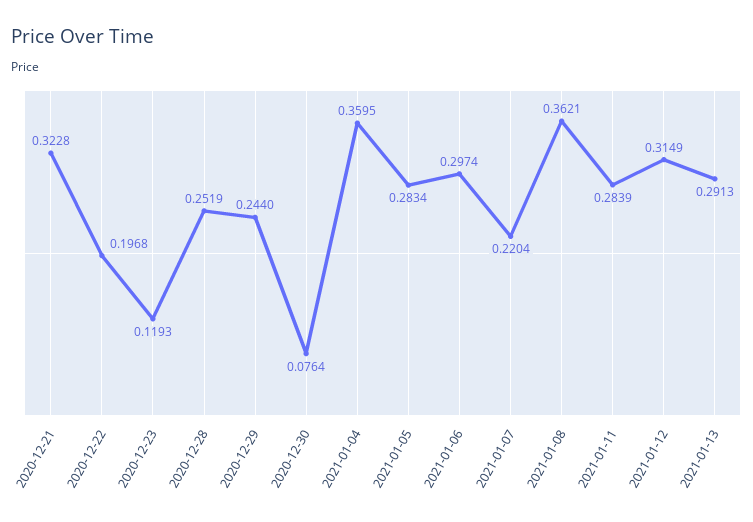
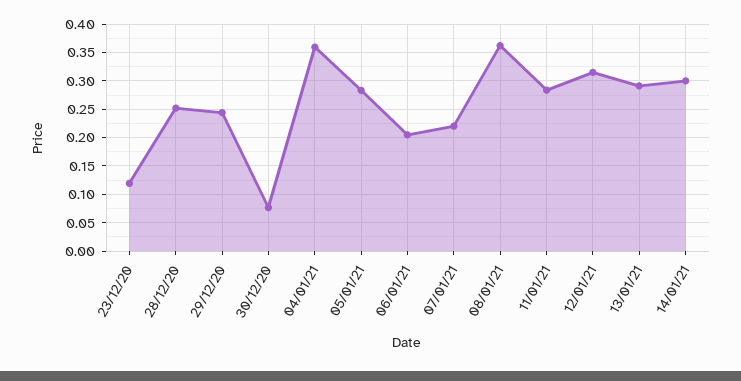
2020-12-21: 0.3228 -> none
2020-12-22: 0.1968 -> none
2021-01-06: 0.2974 -> 0.2
14/01/21: none -> 0.3

